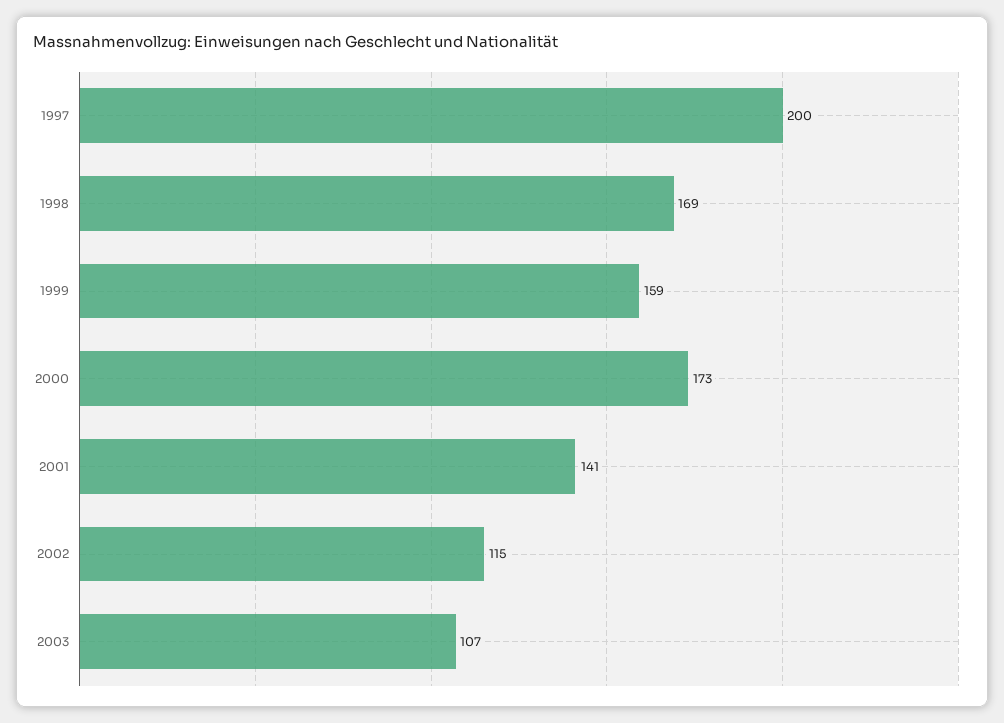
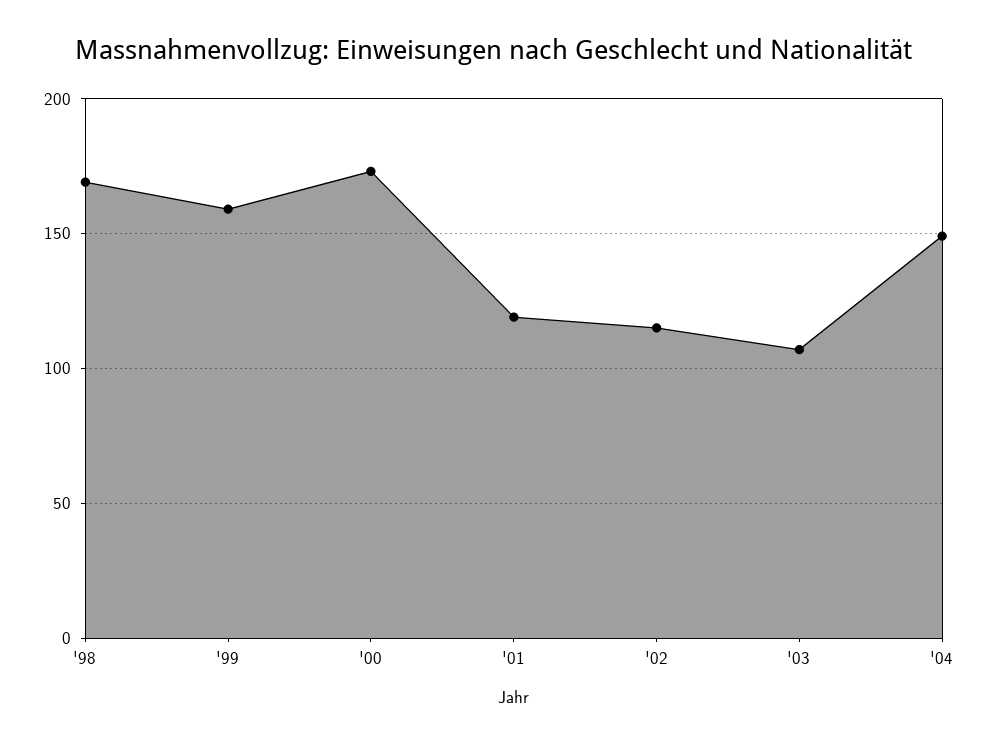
1997: 200 -> none
2001: 141 -> 120
'04: none -> 150

